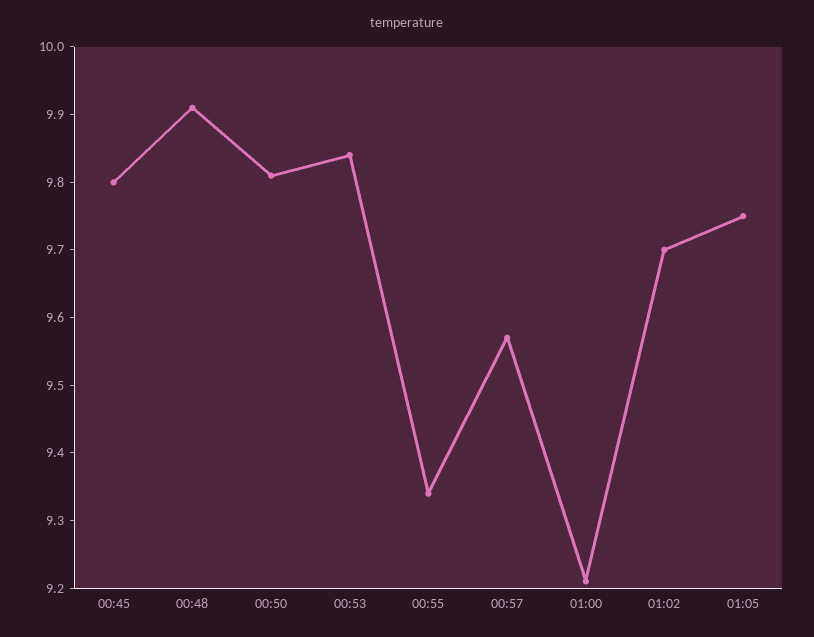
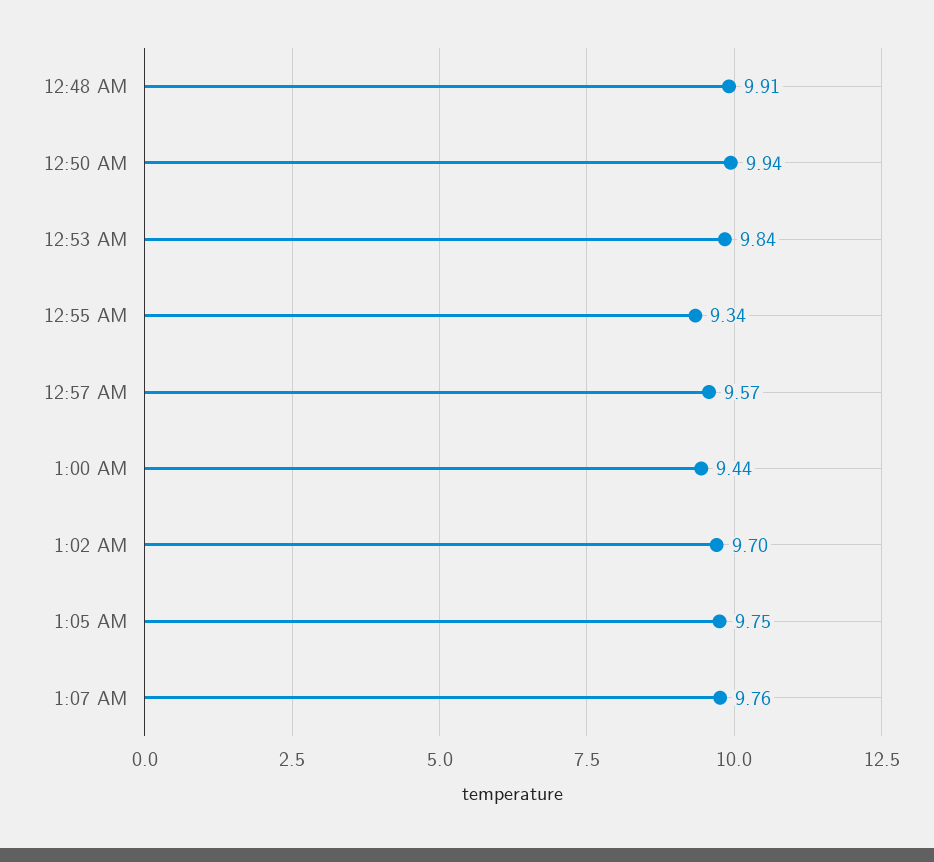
00:45: 9.8 -> none
00:50: 9.8 -> 9.94
01:00: 9.2 -> 9.44
1:07 AM: none -> 9.76

